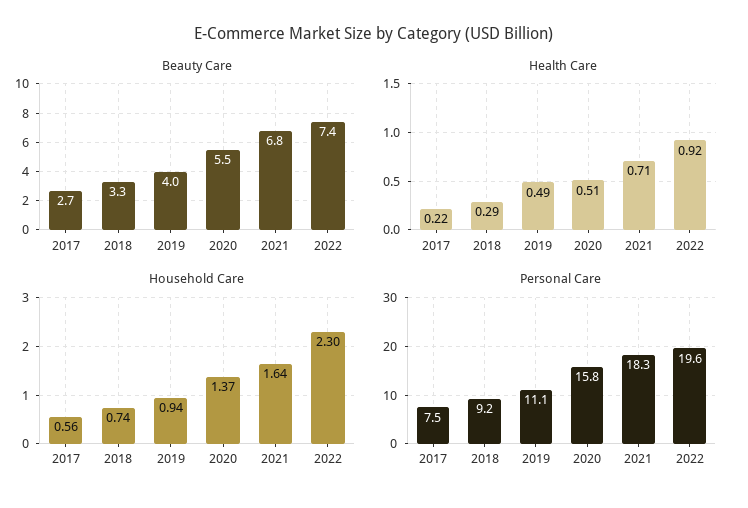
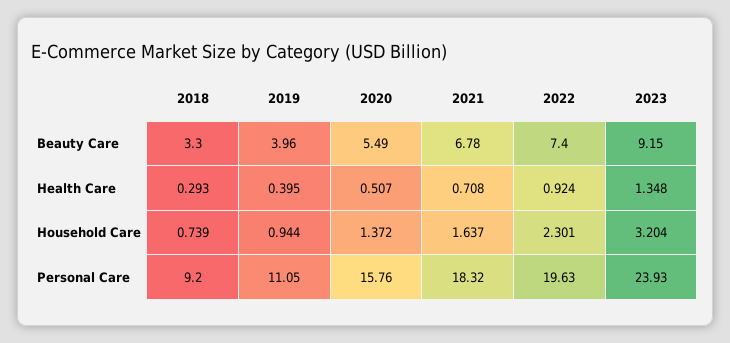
Beauty Care, 2017: 2.7 -> none
Health Care, 2017: 0.22 -> none
Health Care, 2019: 0.49 -> 0.395
Household Care, 2017: 0.56 -> none
Personal Care, 2017: 7.5 -> none
Beauty Care, 2023: none -> 9.15
Health Care, 2023: none -> 1.348
Household Care, 2023: none -> 3.204
Personal Care, 2023: none -> 23.93

